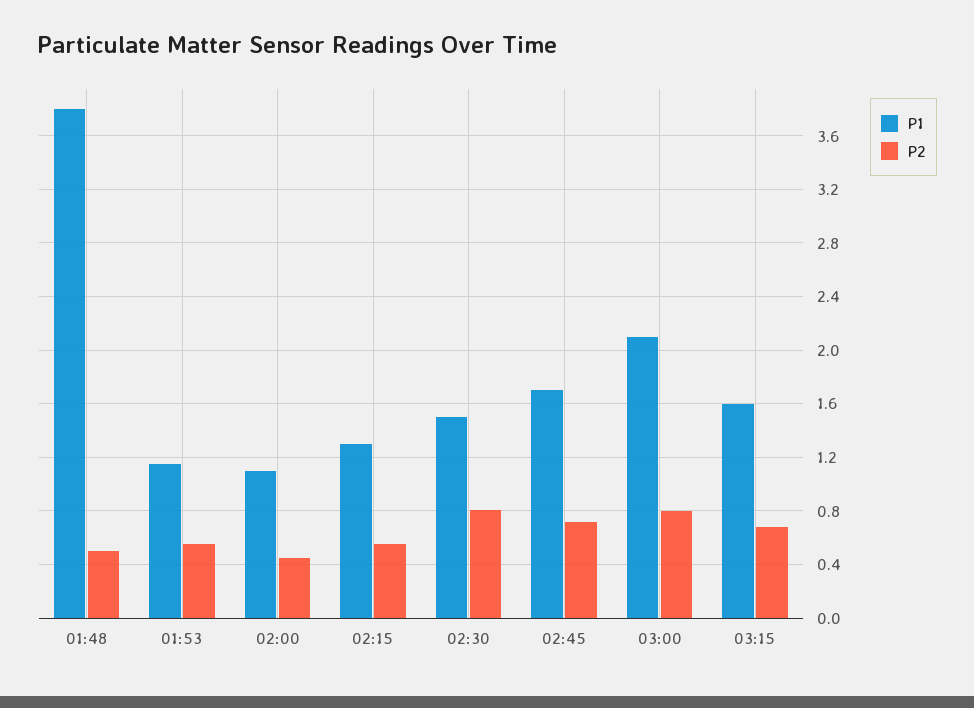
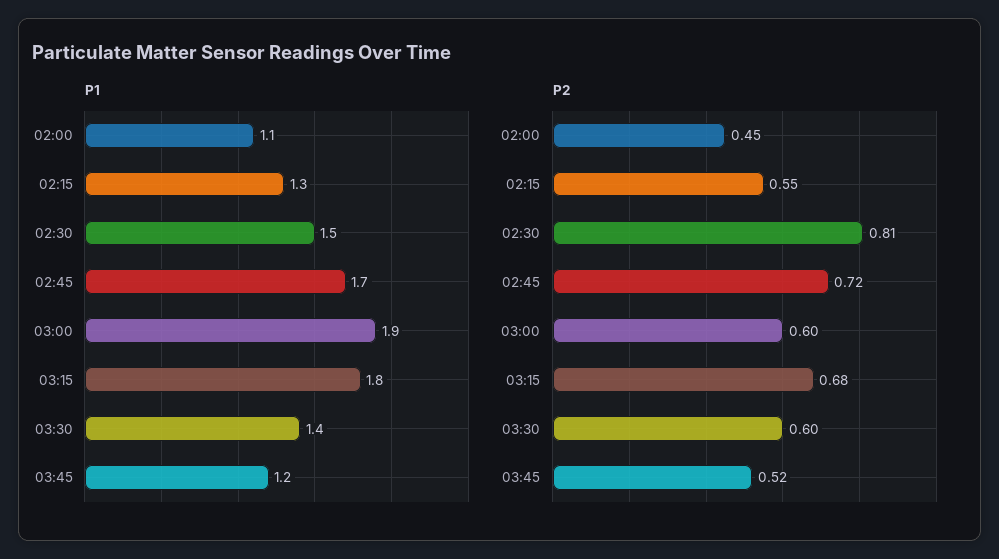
P1, 01:48: 3.8 -> none
P2, 01:48: 0.5 -> none
P1, 01:53: 1.15 -> none
P2, 01:53: 0.55 -> none
P1, 03:00: 2.1 -> 1.9
P2, 03:00: 0.8 -> 0.6
P1, 03:15: 1.6 -> 1.8
P1, 03:30: none -> 1.4
P1, 03:45: none -> 1.2
P2, 03:30: none -> 0.6
P2, 03:45: none -> 0.52

